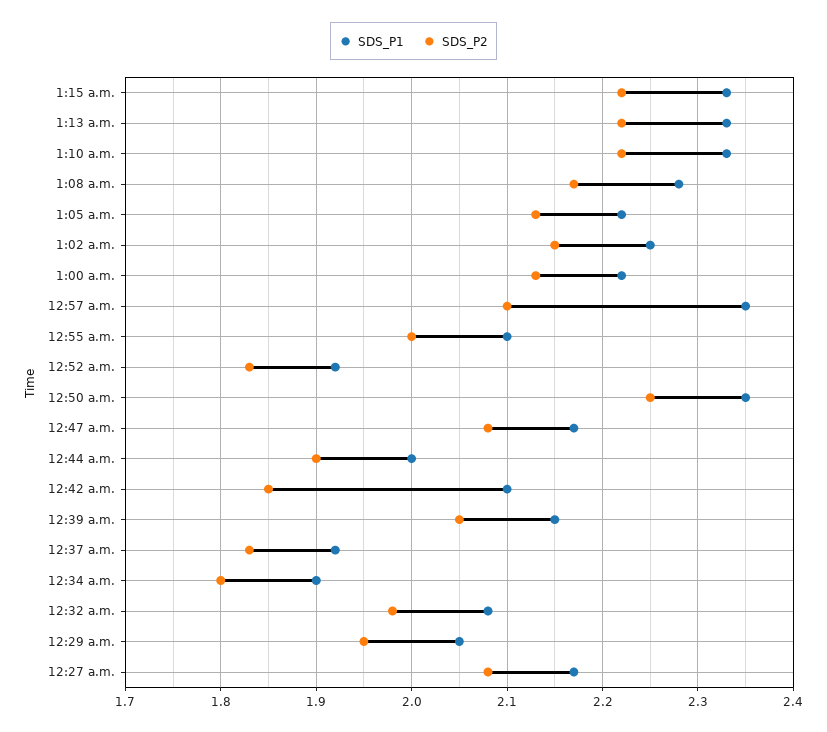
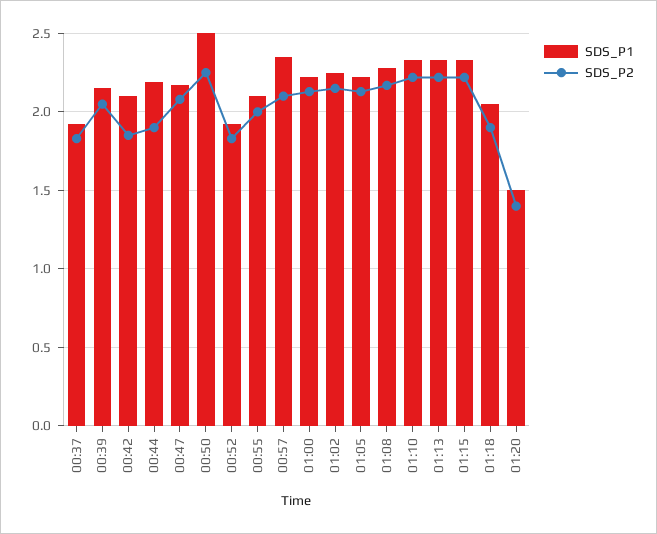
SDS_P1, 12:50 a.m.: 2.35 -> 2.5
SDS_P1, 12:44 a.m.: 2 -> 2.2
SDS_P1, 12:34 a.m.: 1.9 -> none
SDS_P2, 12:34 a.m.: 1.8 -> none
SDS_P1, 12:32 a.m.: 2.08 -> none
SDS_P2, 12:32 a.m.: 1.98 -> none
SDS_P1, 12:29 a.m.: 2.05 -> none
SDS_P2, 12:29 a.m.: 1.95 -> none
SDS_P1, 12:27 a.m.: 2.17 -> none
SDS_P2, 12:27 a.m.: 2.08 -> none
SDS_P1, 01:18: none -> 2.05
SDS_P2, 01:18: none -> 1.9
SDS_P1, 01:20: none -> 1.5
SDS_P2, 01:20: none -> 1.4

